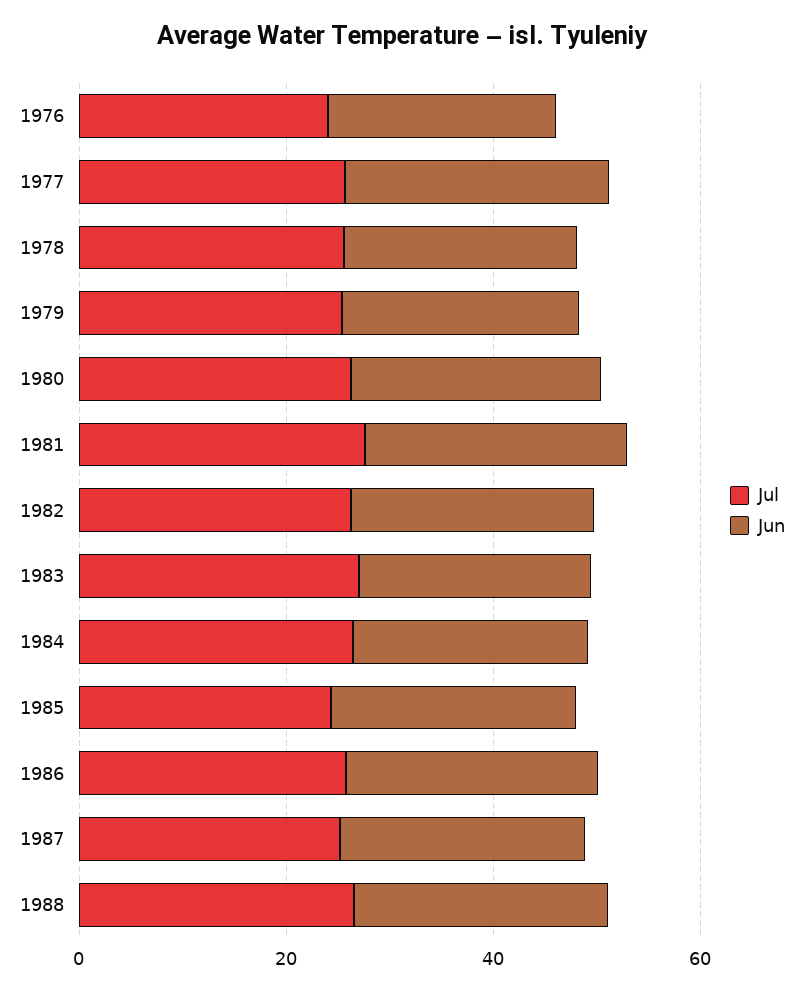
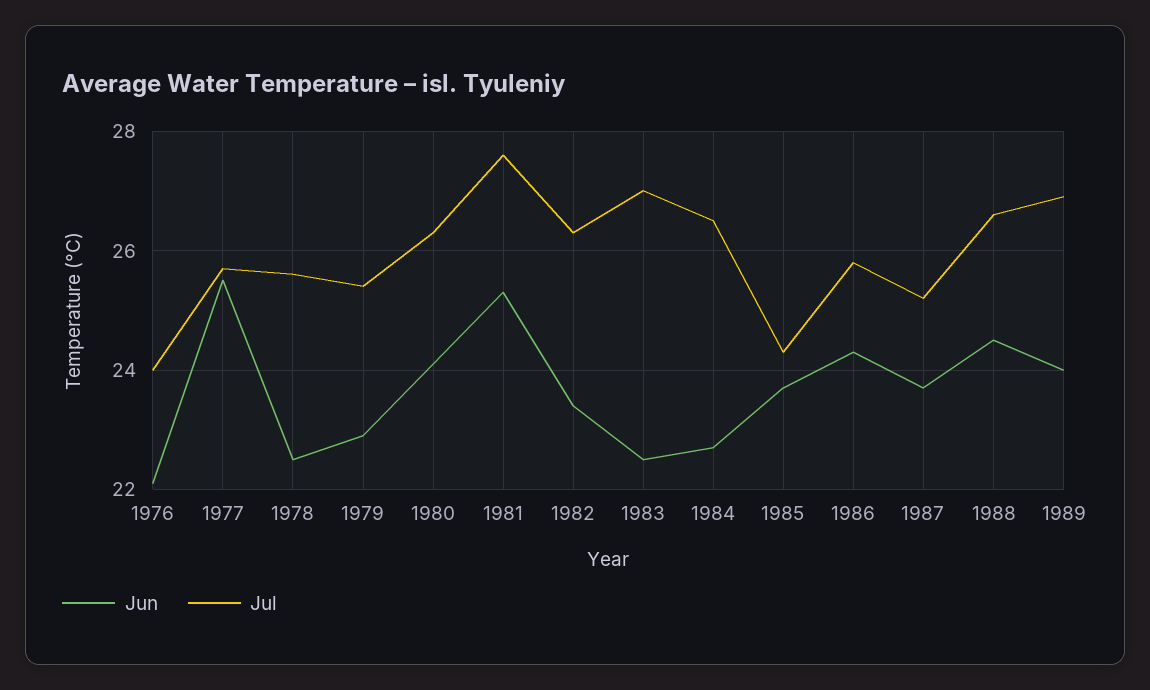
Jun, 1989: none -> 24
Jul, 1989: none -> 27

